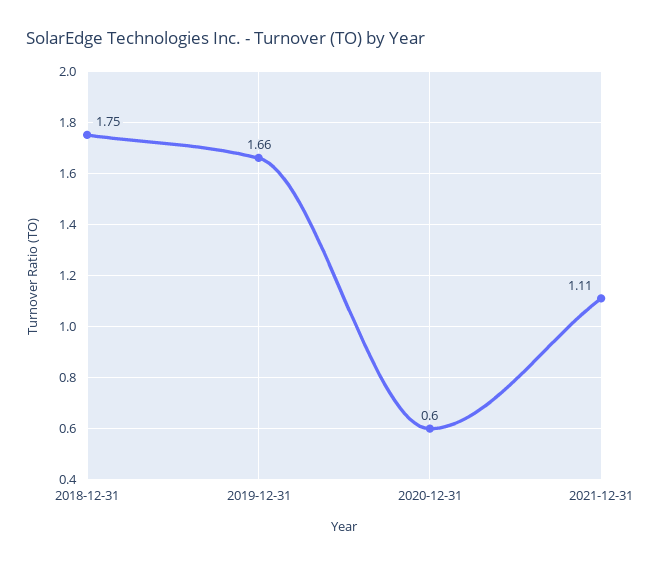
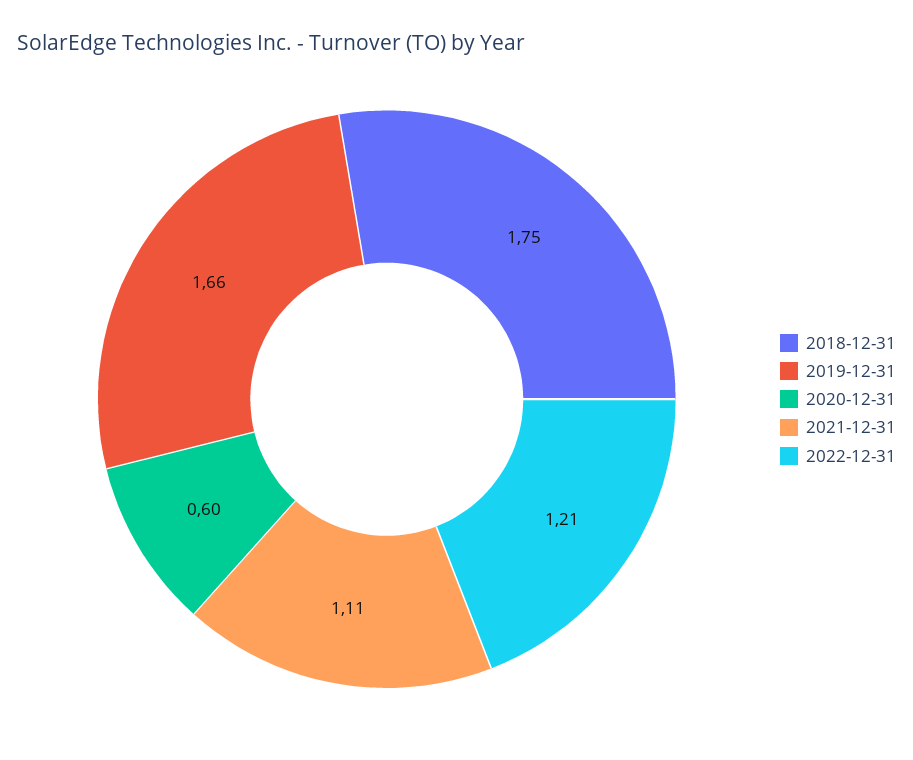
2022-12-31: none -> 1.21

